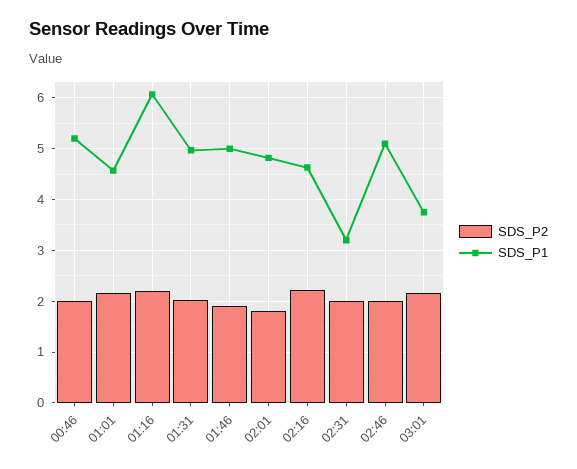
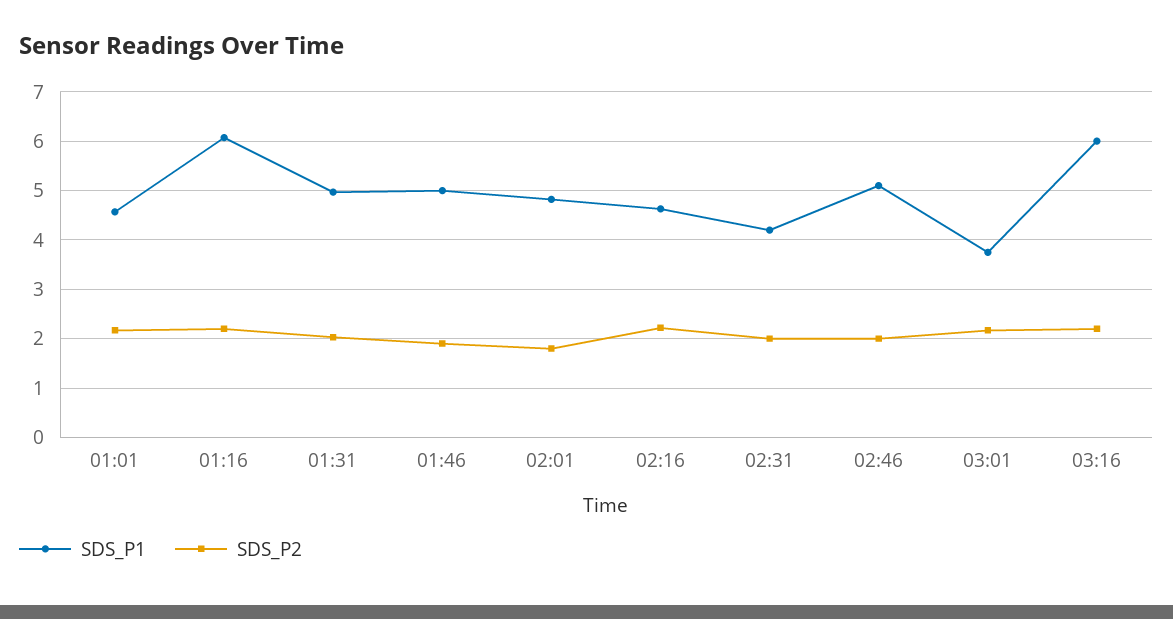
SDS_P2, 00:46: 2 -> none
SDS_P1, 00:46: 5.2 -> none
SDS_P1, 02:31: 3.2 -> 4.2
SDS_P1, 03:16: none -> 6
SDS_P2, 03:16: none -> 2.2

